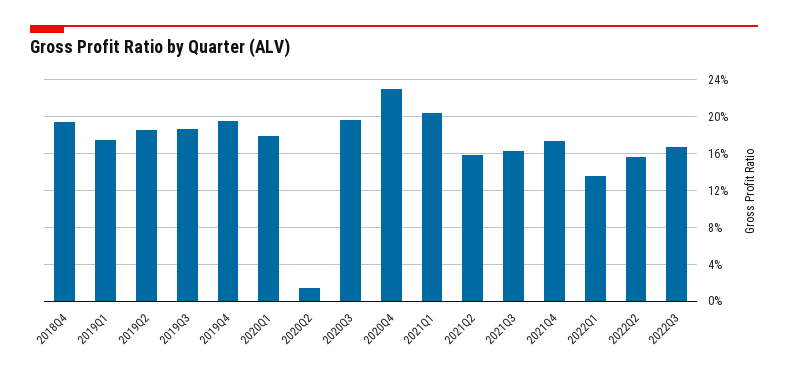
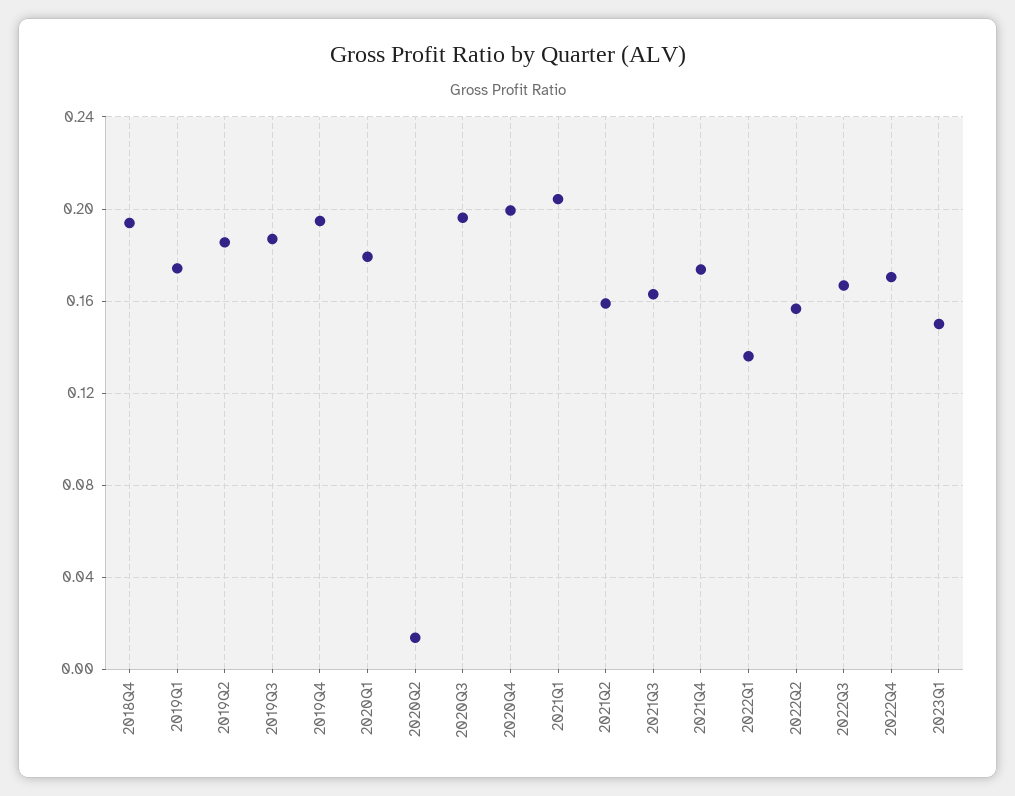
2020Q4: 0.23 -> 0.2
2022Q4: none -> 0.17
2023Q1: none -> 0.15

